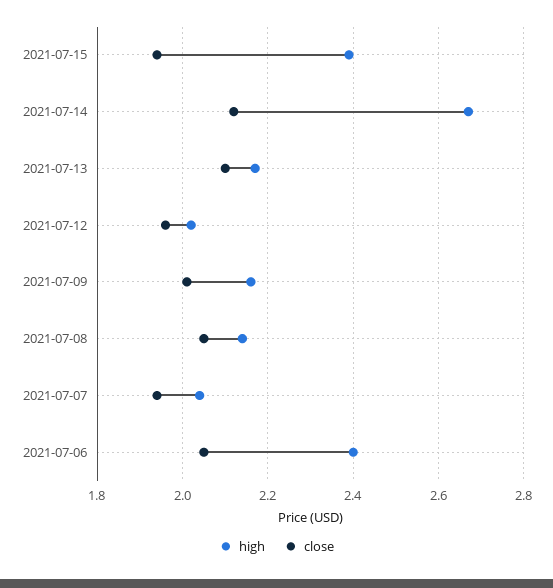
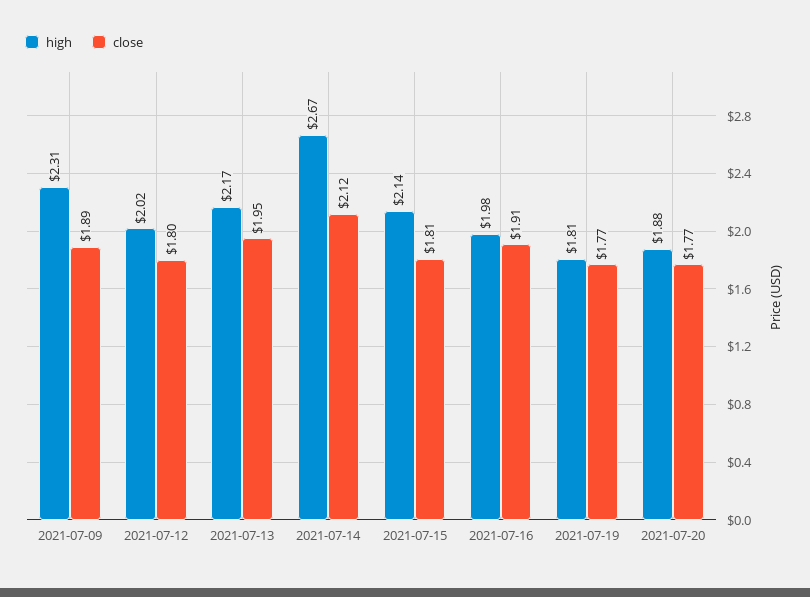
high, 2021-07-15: 2.4 -> 2.14
close, 2021-07-15: 1.95 -> 1.81
close, 2021-07-13: 2.1 -> 1.95
close, 2021-07-12: 1.95 -> 1.8
high, 2021-07-09: 2.15 -> 2.31
close, 2021-07-09: 2 -> 1.89
high, 2021-07-08: 2.15 -> none
close, 2021-07-08: 2.05 -> none
high, 2021-07-07: 2.05 -> none
close, 2021-07-07: 1.95 -> none
high, 2021-07-06: 2.4 -> none
close, 2021-07-06: 2.05 -> none
high, 2021-07-16: none -> 1.98
close, 2021-07-16: none -> 1.91
high, 2021-07-19: none -> 1.81
close, 2021-07-19: none -> 1.77
high, 2021-07-20: none -> 1.88
close, 2021-07-20: none -> 1.77

